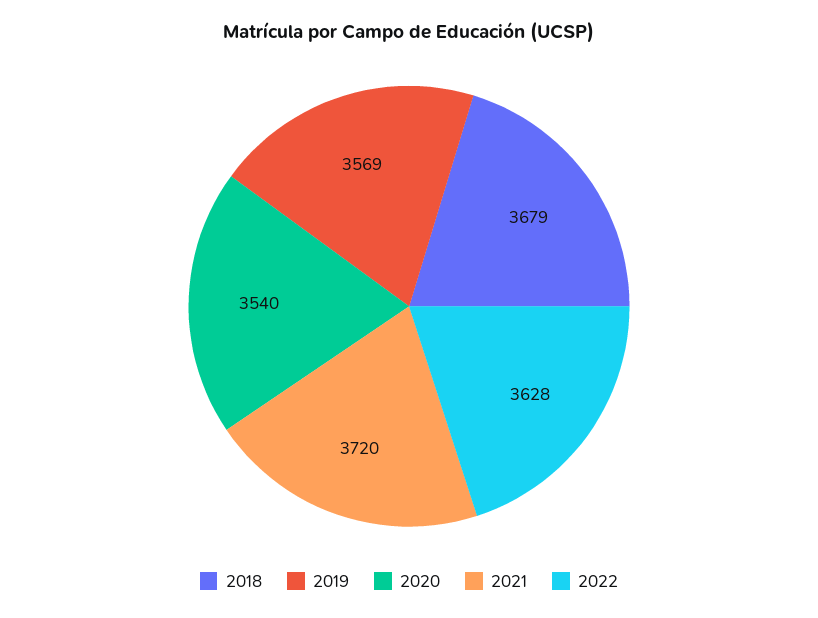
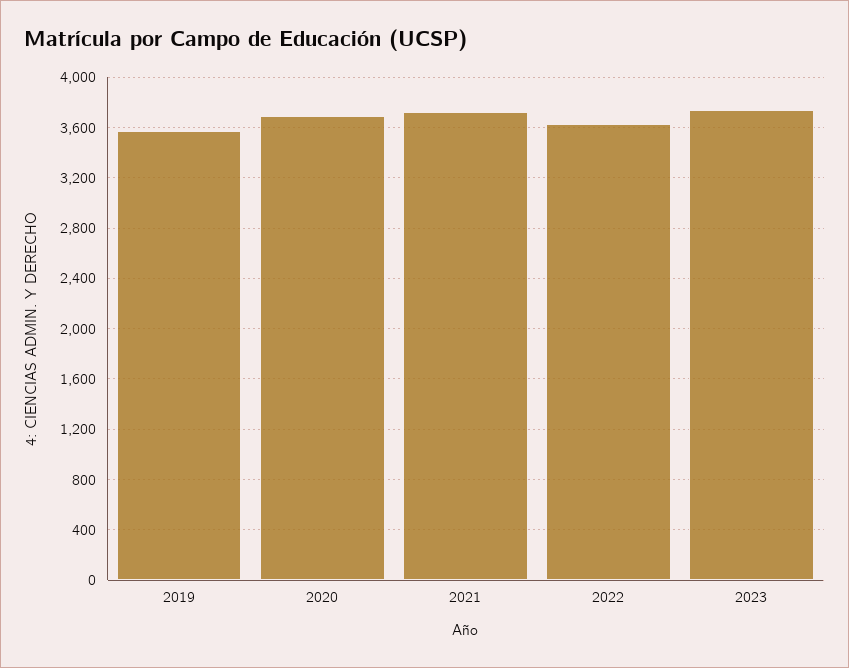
2018: 3679 -> none
2020: 3540 -> 3700
2023: none -> 3750

